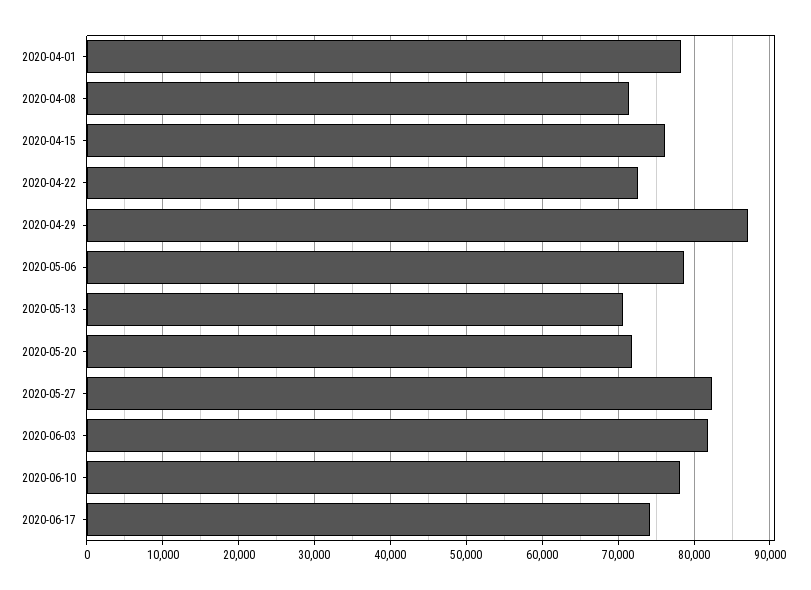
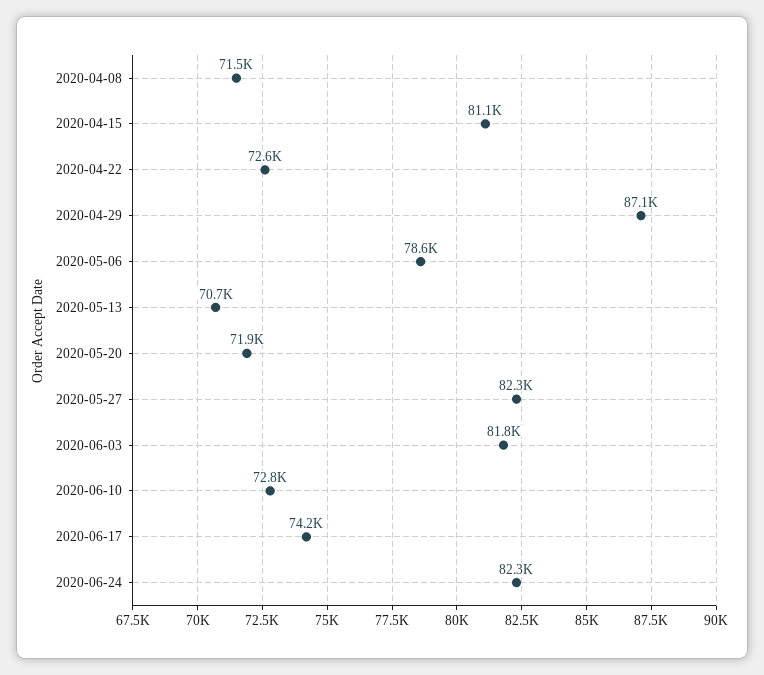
2020-04-01: 78000 -> none
2020-04-15: 76000 -> 81100
2020-06-10: 78000 -> 72800
2020-06-24: none -> 82300

